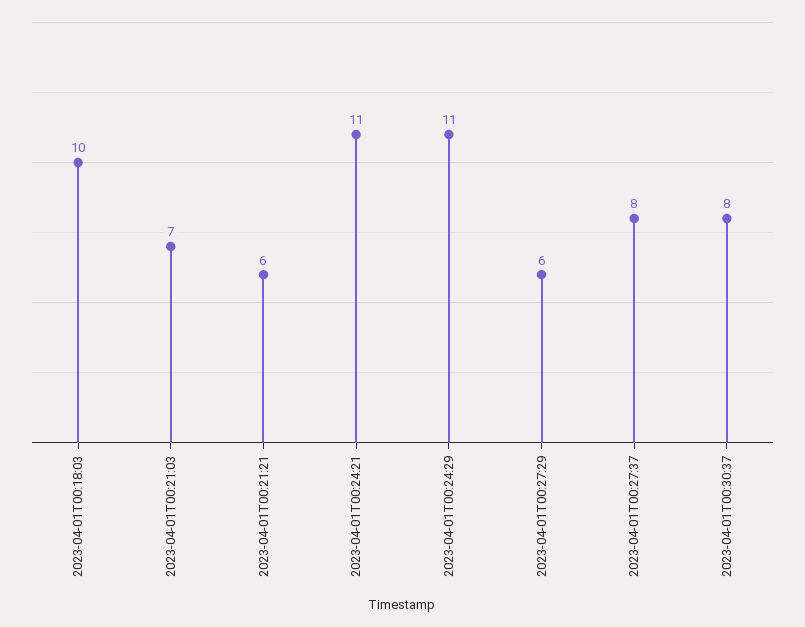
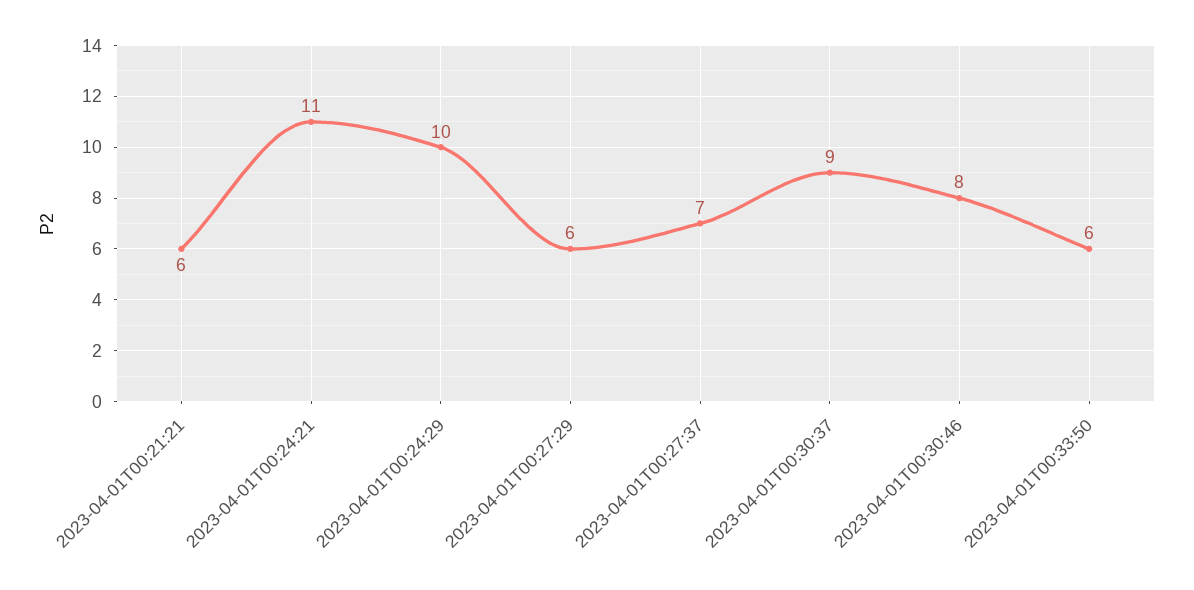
2023-04-01T00:18:03: 10 -> none
2023-04-01T00:21:03: 7 -> none
2023-04-01T00:24:29: 11 -> 10
2023-04-01T00:27:37: 8 -> 7
2023-04-01T00:30:37: 8 -> 9
2023-04-01T00:30:46: none -> 8
2023-04-01T00:33:50: none -> 6

